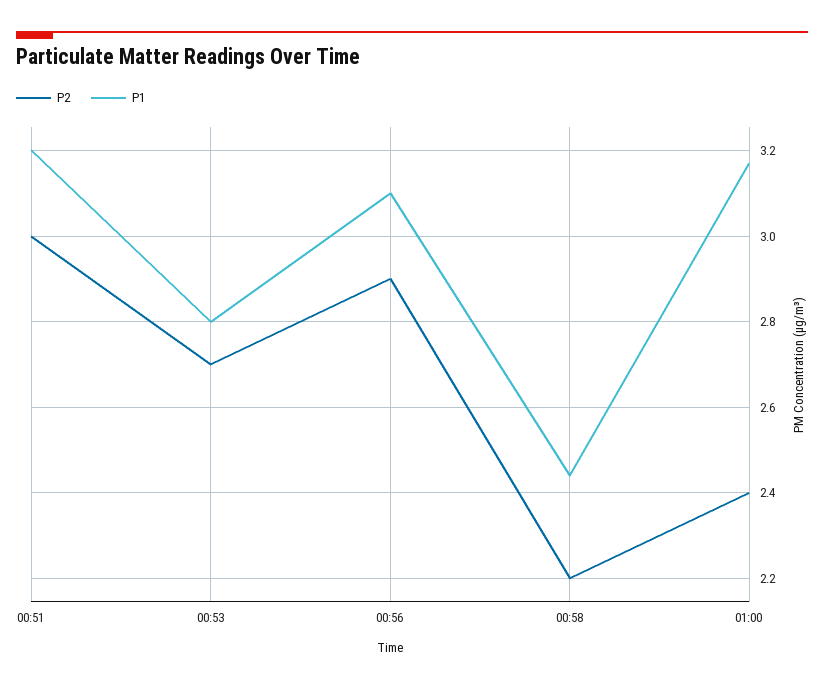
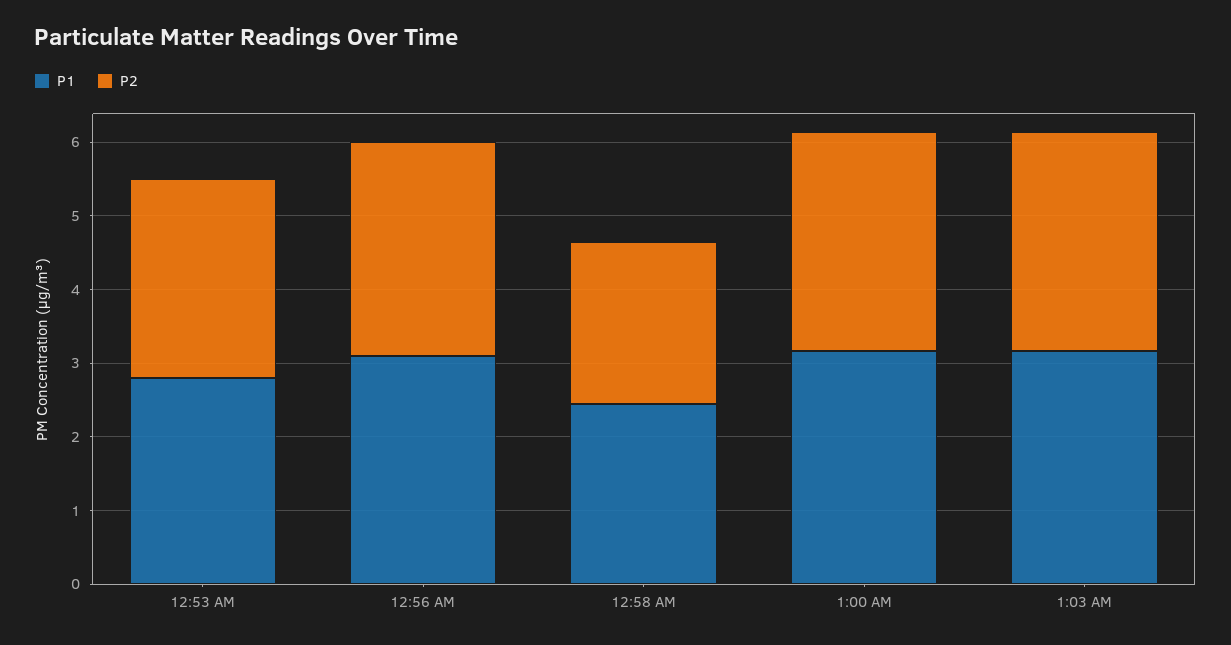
P2, 00:51: 3 -> none
P1, 00:51: 3.2 -> none
P2, 01:00: 2.4 -> 3
P1, 1:03 AM: none -> 3.2
P2, 1:03 AM: none -> 3

